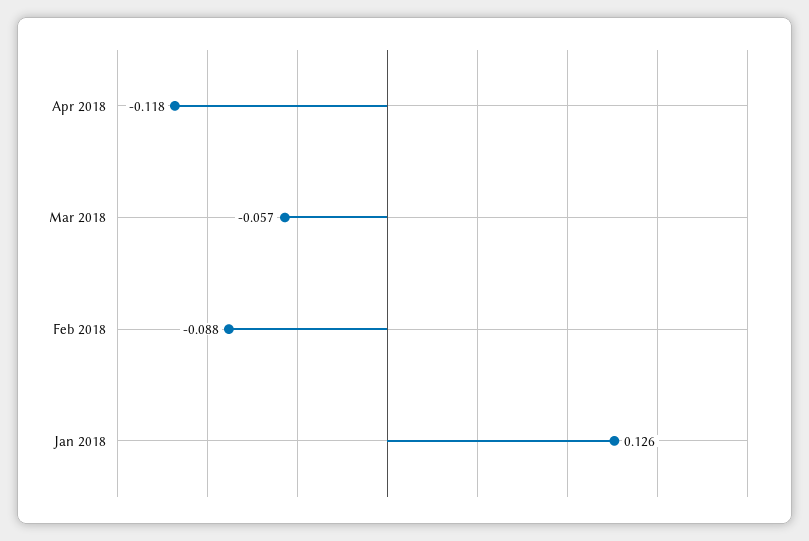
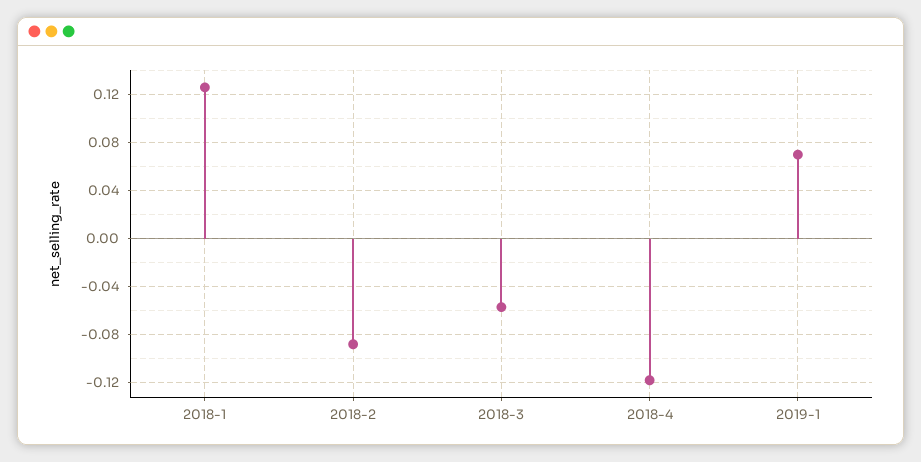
2019-1: none -> 0.07

